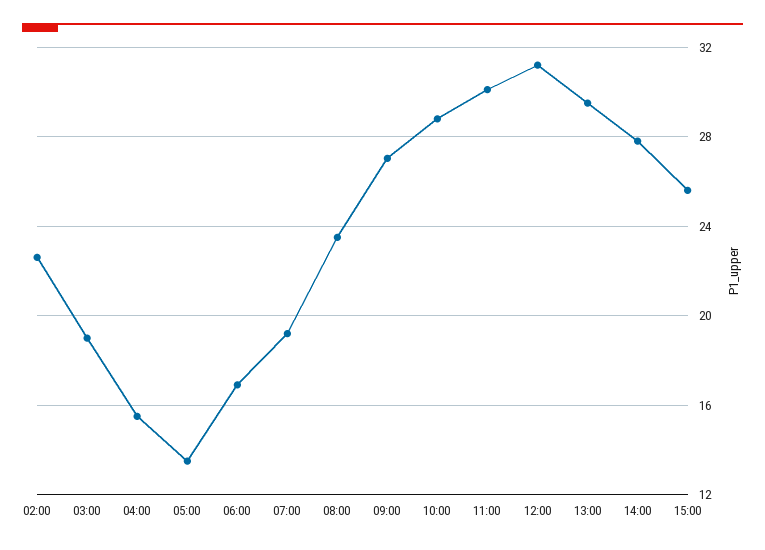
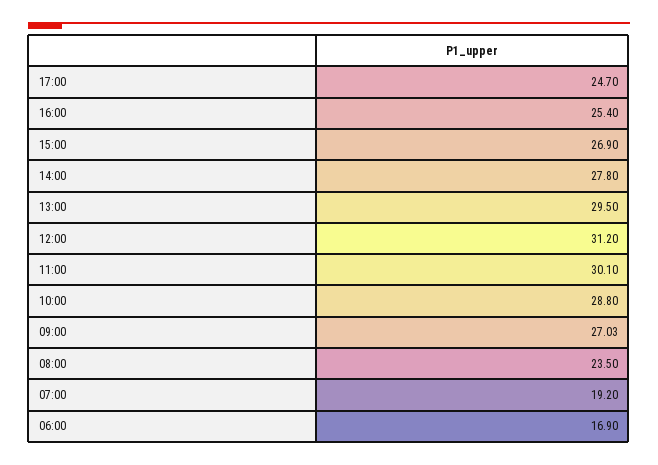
02:00: 22.5 -> none
03:00: 19 -> none
04:00: 15.5 -> none
05:00: 13.5 -> none
15:00: 25.5 -> 26.9
17:00: none -> 24.7
16:00: none -> 25.4

